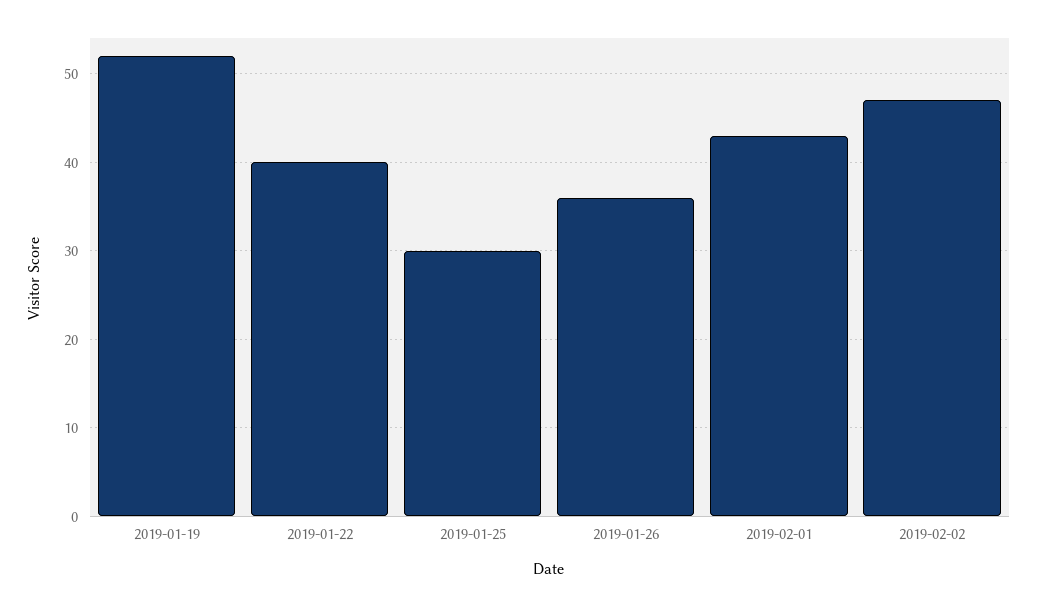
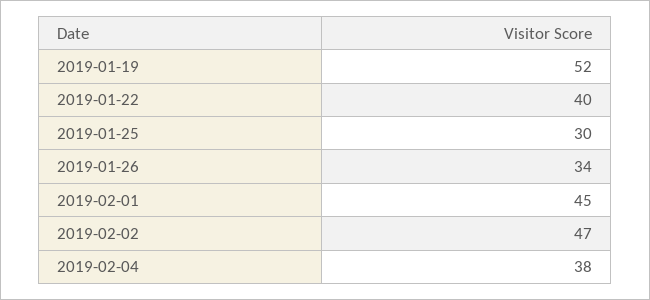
2019-01-26: 36 -> 34
2019-02-01: 43 -> 45
2019-02-04: none -> 38

